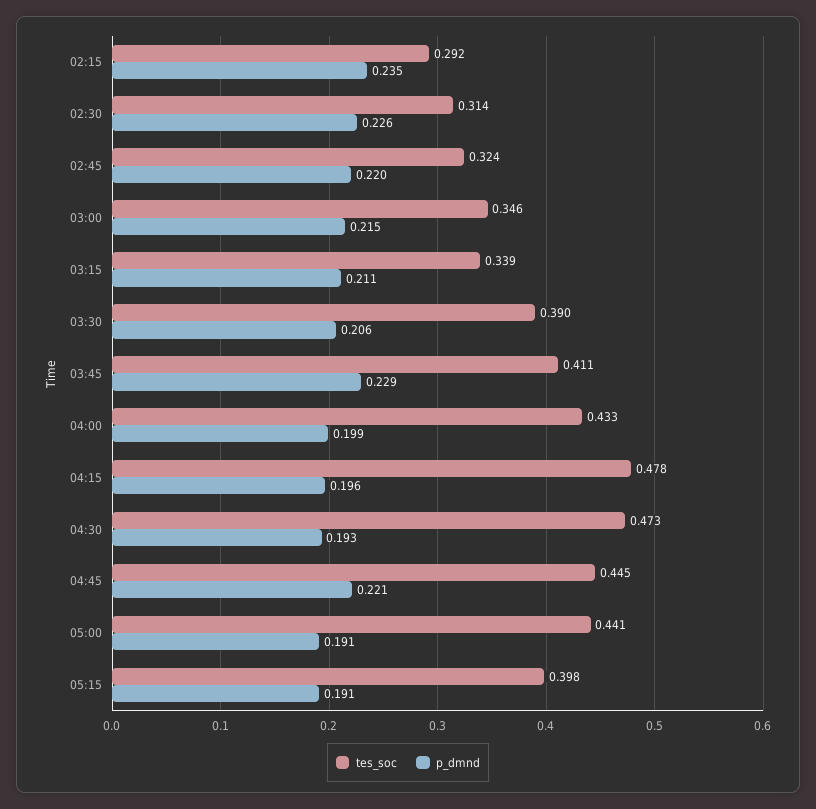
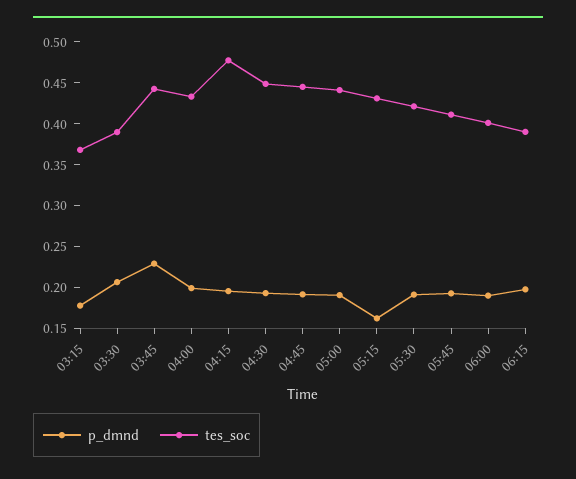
tes_soc, 02:15: 0.292 -> none
p_dmnd, 02:15: 0.235 -> none
tes_soc, 02:30: 0.314 -> none
p_dmnd, 02:30: 0.226 -> none
tes_soc, 02:45: 0.324 -> none
p_dmnd, 02:45: 0.22 -> none
tes_soc, 03:00: 0.346 -> none
p_dmnd, 03:00: 0.215 -> none
tes_soc, 03:15: 0.339 -> 0.37
p_dmnd, 03:15: 0.211 -> 0.18
tes_soc, 03:45: 0.411 -> 0.44
tes_soc, 04:30: 0.473 -> 0.45
p_dmnd, 04:45: 0.221 -> 0.19
tes_soc, 05:15: 0.398 -> 0.43
p_dmnd, 05:15: 0.191 -> 0.16
p_dmnd, 05:30: none -> 0.19
tes_soc, 05:30: none -> 0.42
p_dmnd, 05:45: none -> 0.19
tes_soc, 05:45: none -> 0.41
p_dmnd, 06:00: none -> 0.19
tes_soc, 06:00: none -> 0.4
p_dmnd, 06:15: none -> 0.2
tes_soc, 06:15: none -> 0.39

